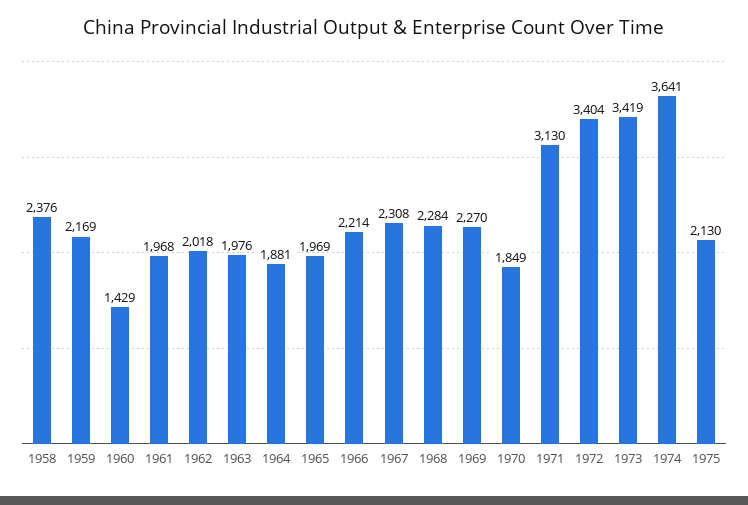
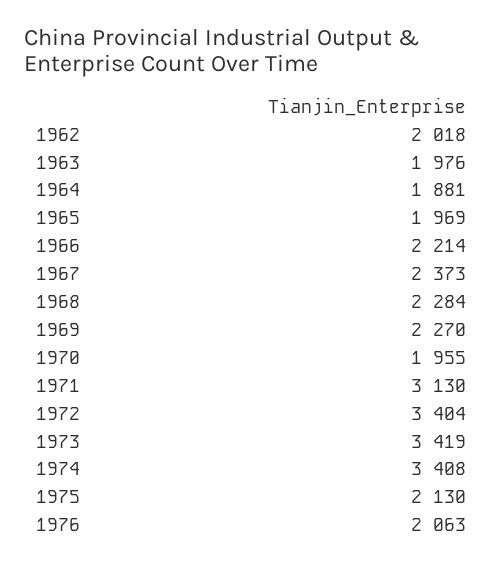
1958: 2376 -> none
1959: 2169 -> none
1960: 1429 -> none
1961: 1968 -> none
1967: 2308 -> 2373
1970: 1849 -> 1955
1974: 3641 -> 3408
1976: none -> 2063

